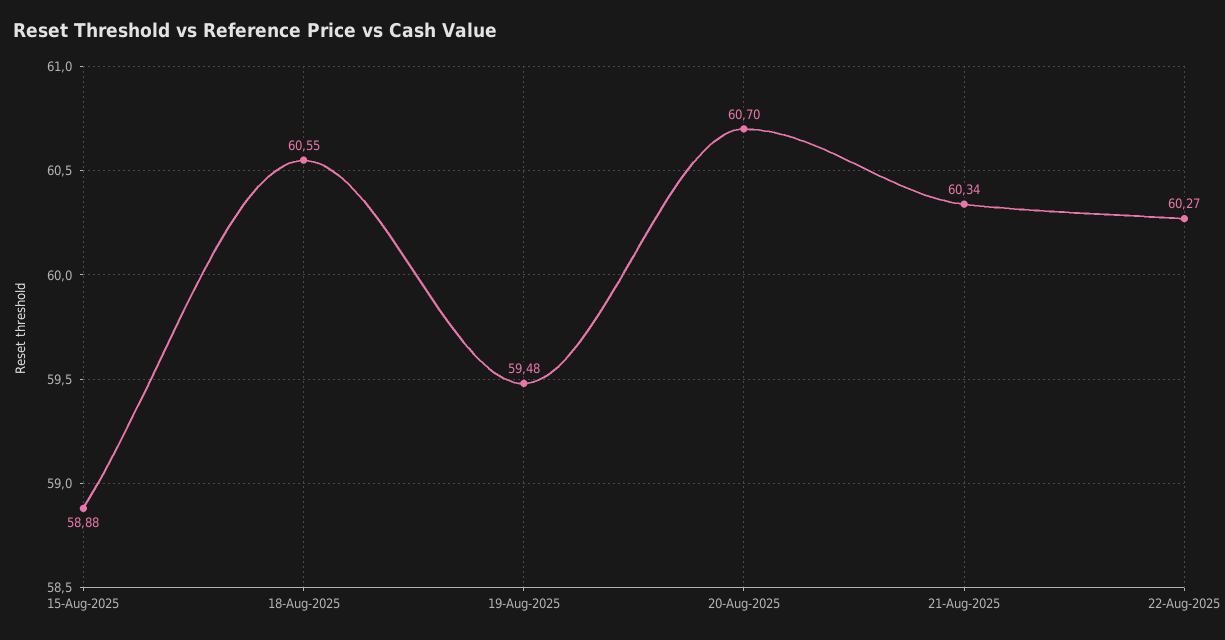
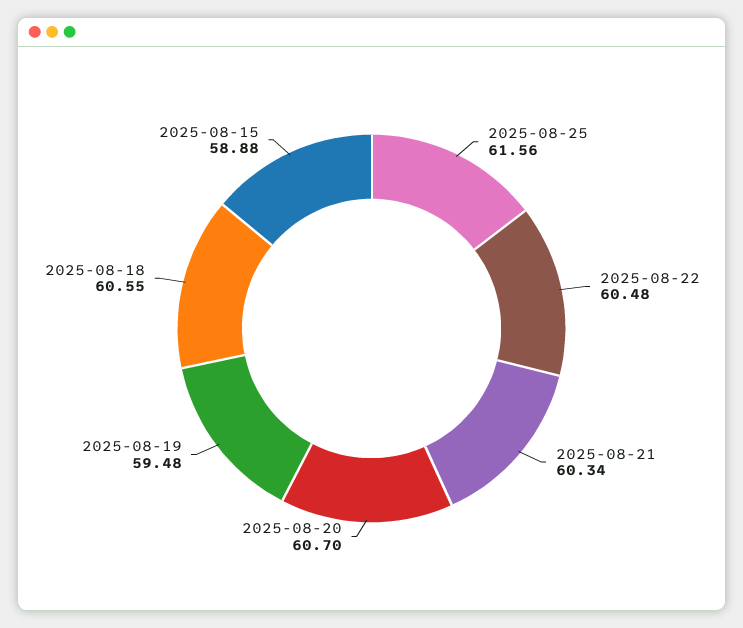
22-Aug-2025: 60.27 -> 60.48
2025-08-25: none -> 61.56

